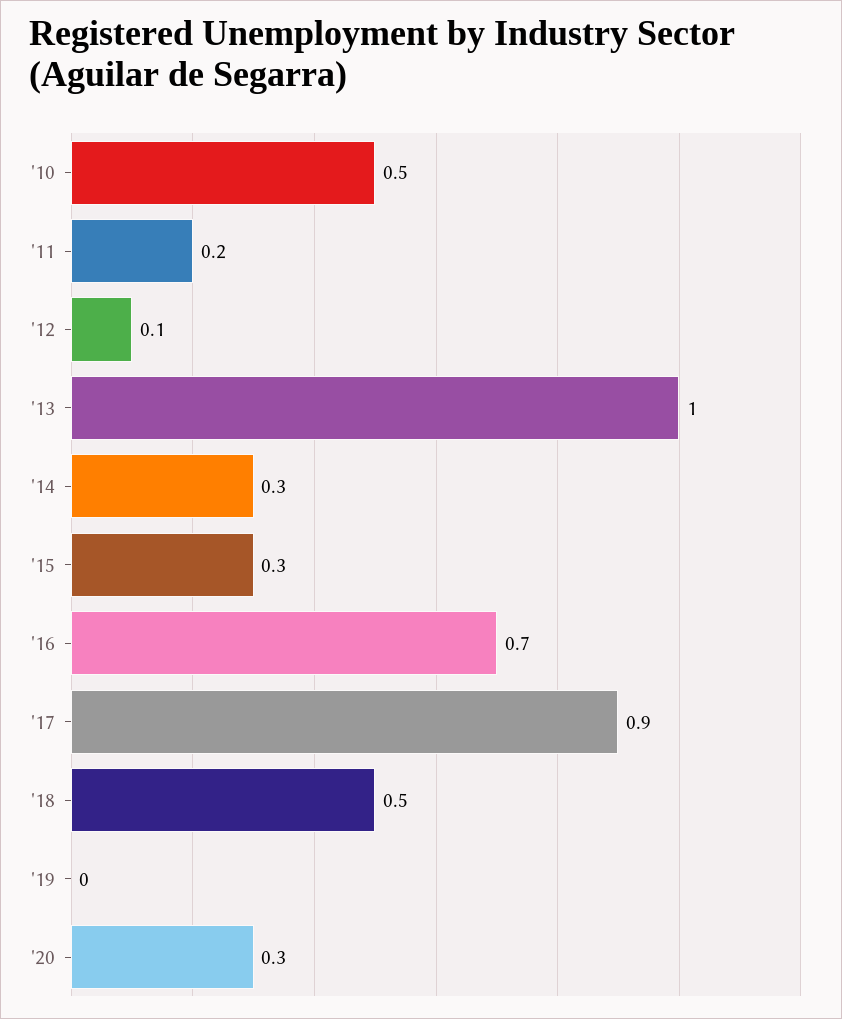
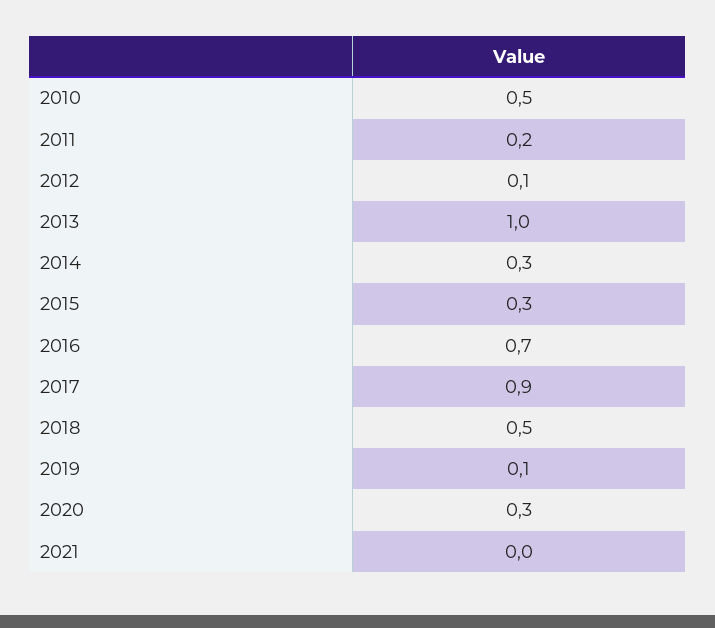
'19: 0 -> 0.1
2021: none -> 0

